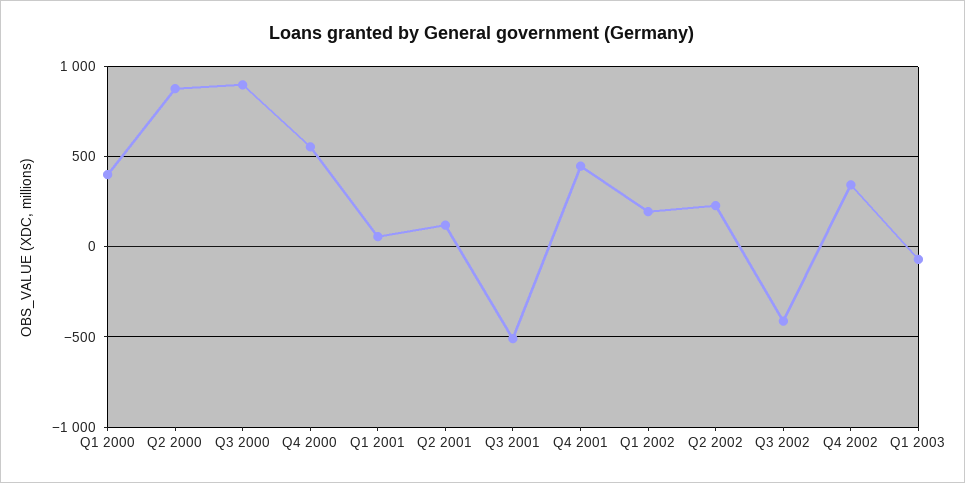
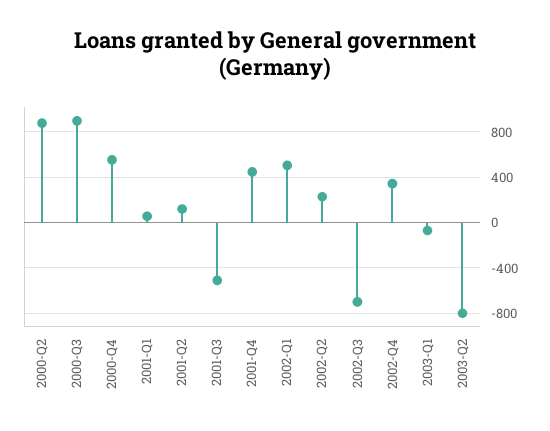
Q1 2000: 400 -> none
Q1 2002: 200 -> 500
Q3 2002: -400 -> -700
2003-Q2: none -> -800

